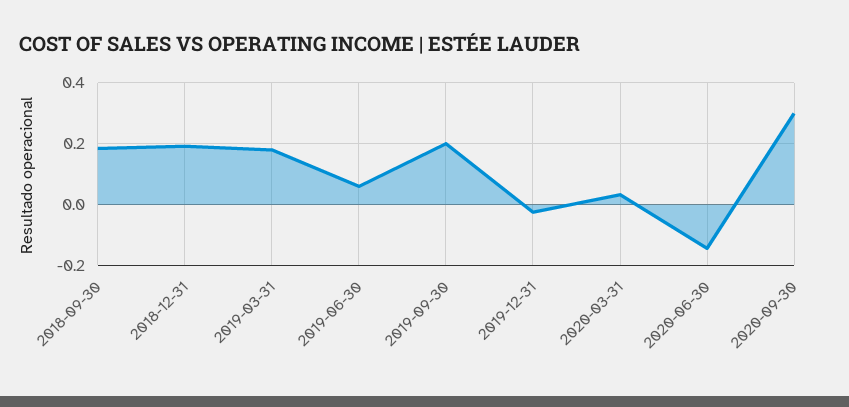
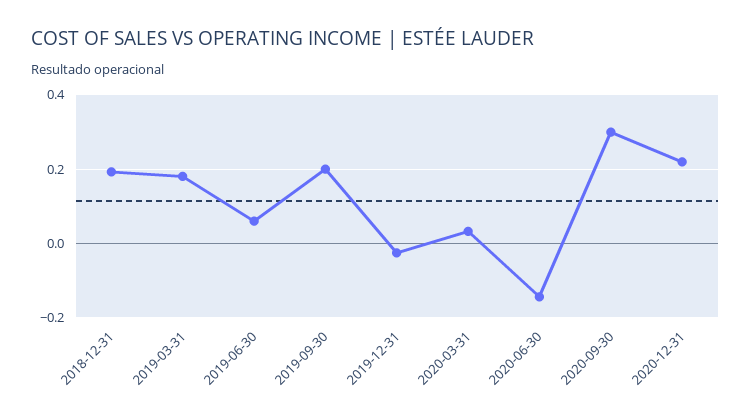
2018-09-30: 0.18 -> none
2020-12-31: none -> 0.22

